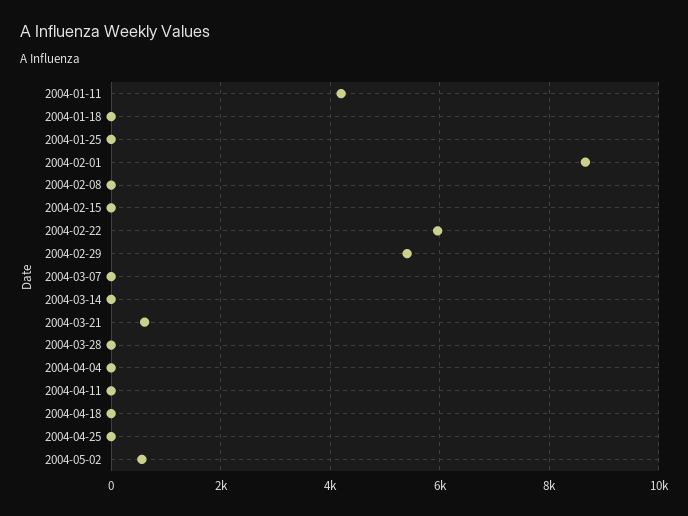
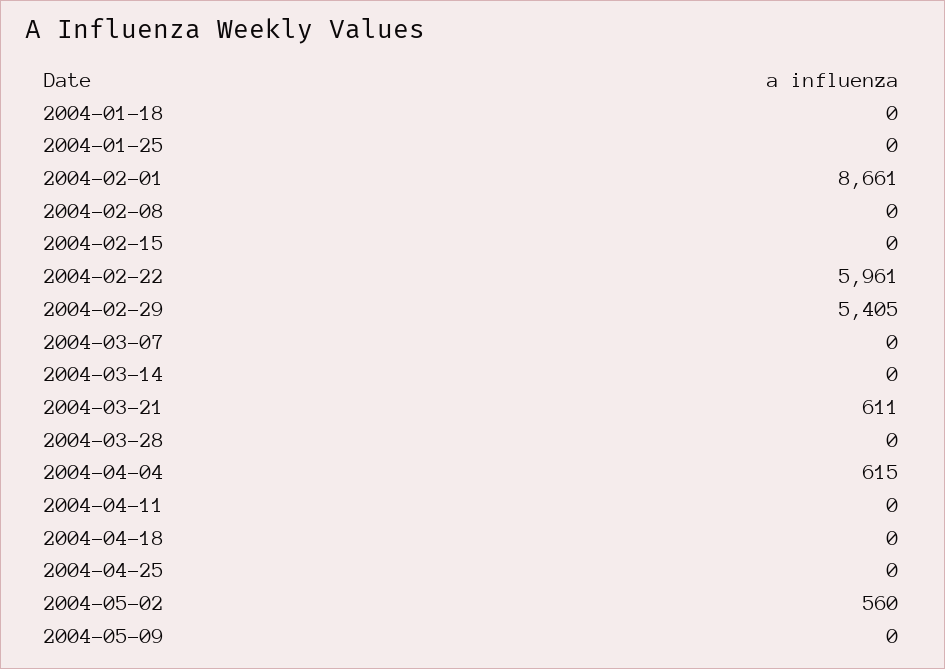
2004-01-11: 4200 -> none
2004-04-04: 0 -> 615
2004-05-09: none -> 0

